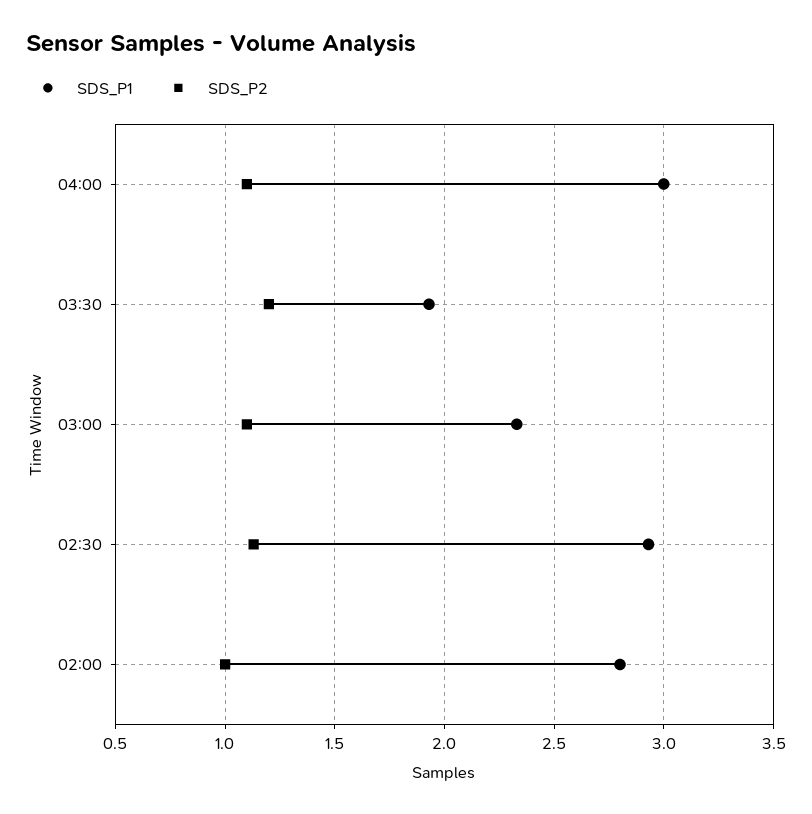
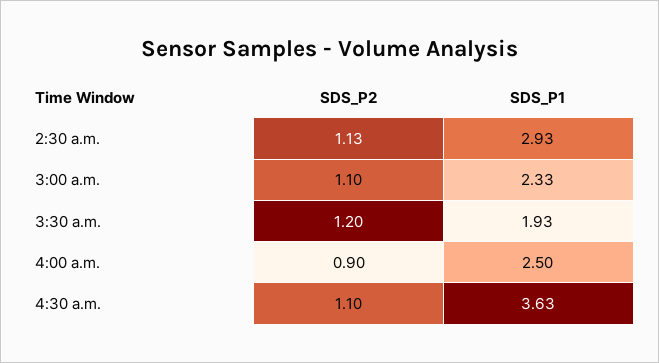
SDS_P1, 04:00: 3 -> 2.5
SDS_P2, 04:00: 1.1 -> 0.9
SDS_P1, 02:00: 2.8 -> none
SDS_P2, 02:00: 1 -> none
SDS_P2, 4:30 a.m.: none -> 1.1
SDS_P1, 4:30 a.m.: none -> 3.63

